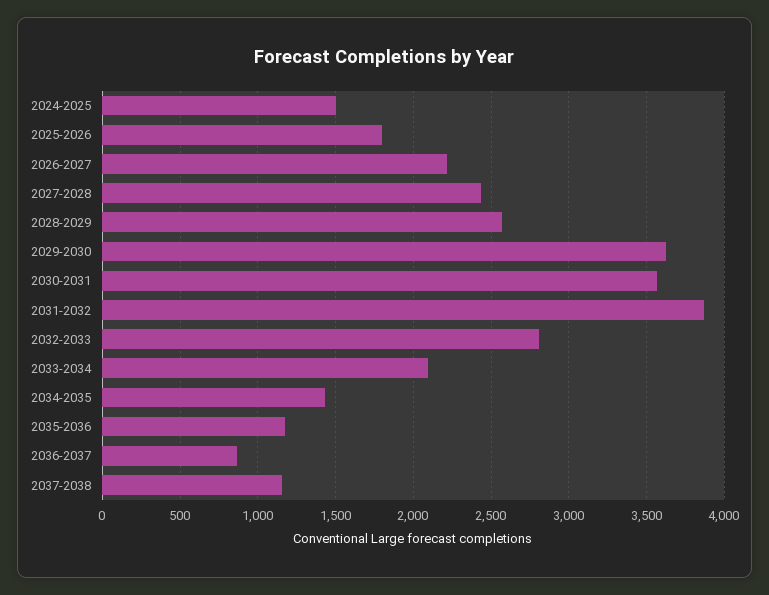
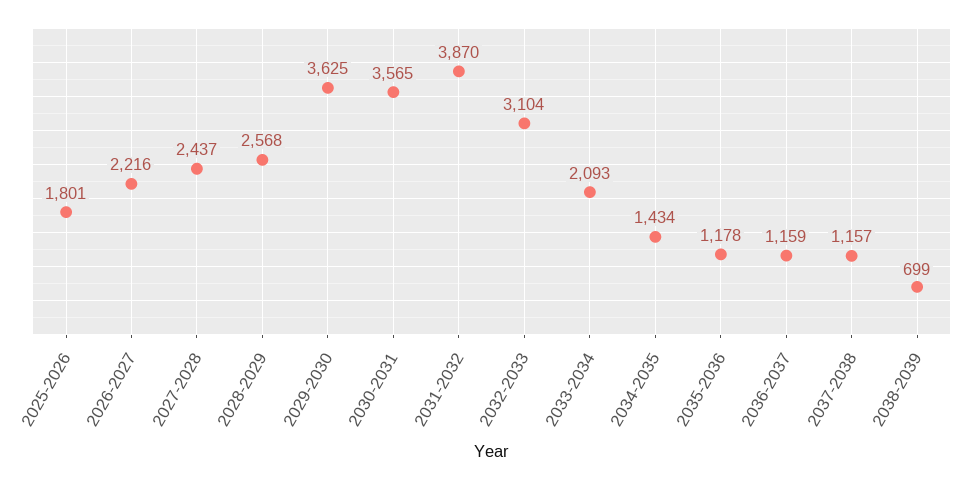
2024-2025: 1500 -> none
2032-2033: 2800 -> 3104
2036-2037: 850 -> 1159
2038-2039: none -> 699

